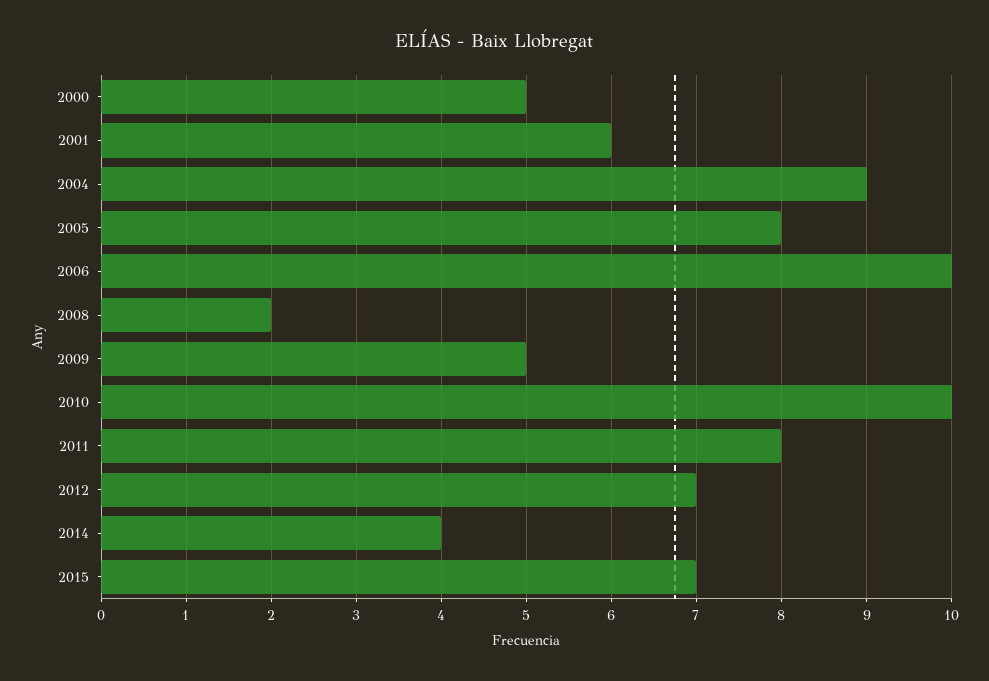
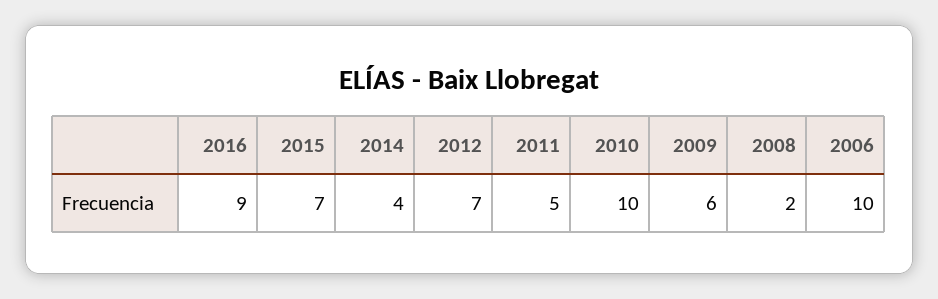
2000: 5 -> none
2001: 6 -> none
2004: 9 -> none
2005: 8 -> none
2009: 5 -> 6
2011: 8 -> 5
2016: none -> 9

